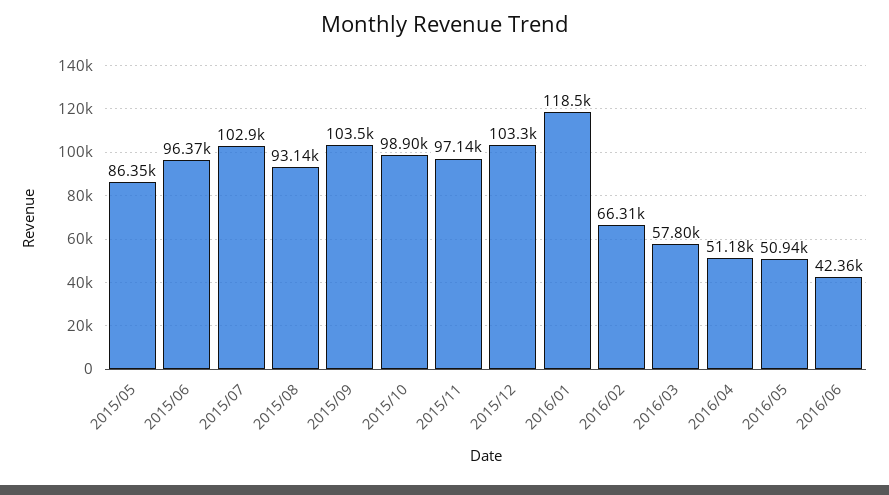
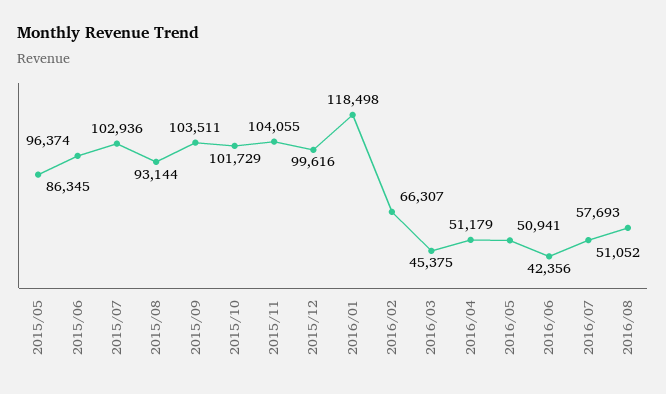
2015/10: 98900 -> 101729
2015/11: 97140 -> 104055
2015/12: 103300 -> 99616
2016/03: 57800 -> 45375
2016/07: none -> 51052
2016/08: none -> 57693

